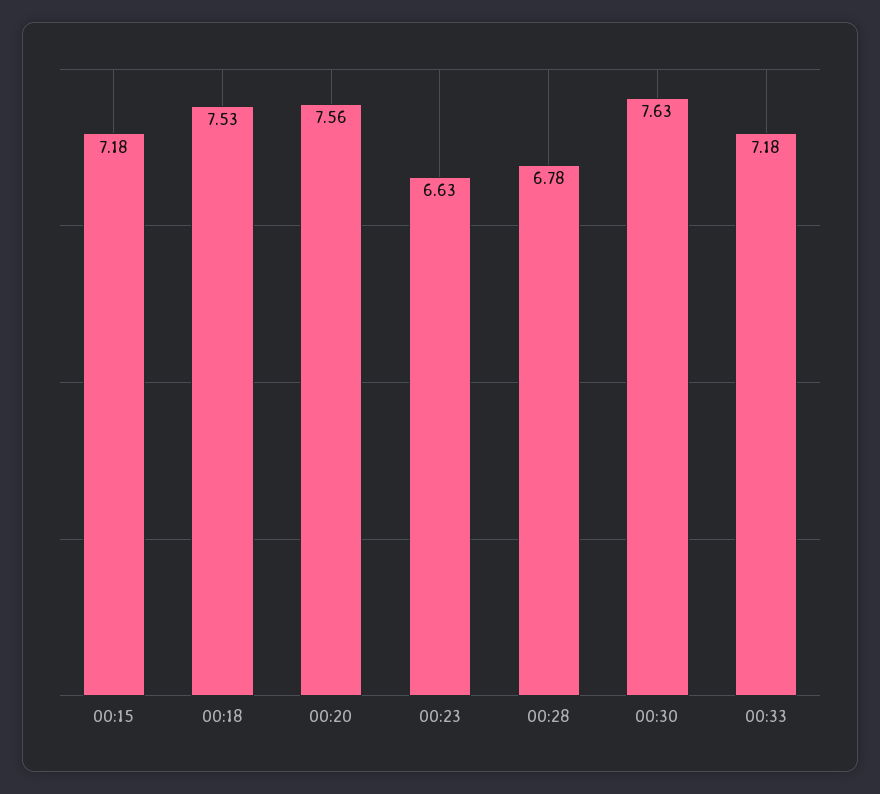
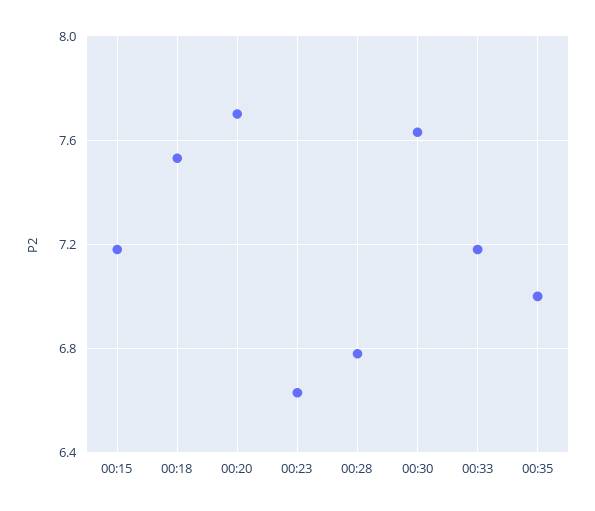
00:20: 7.56 -> 7.7
00:35: none -> 7

